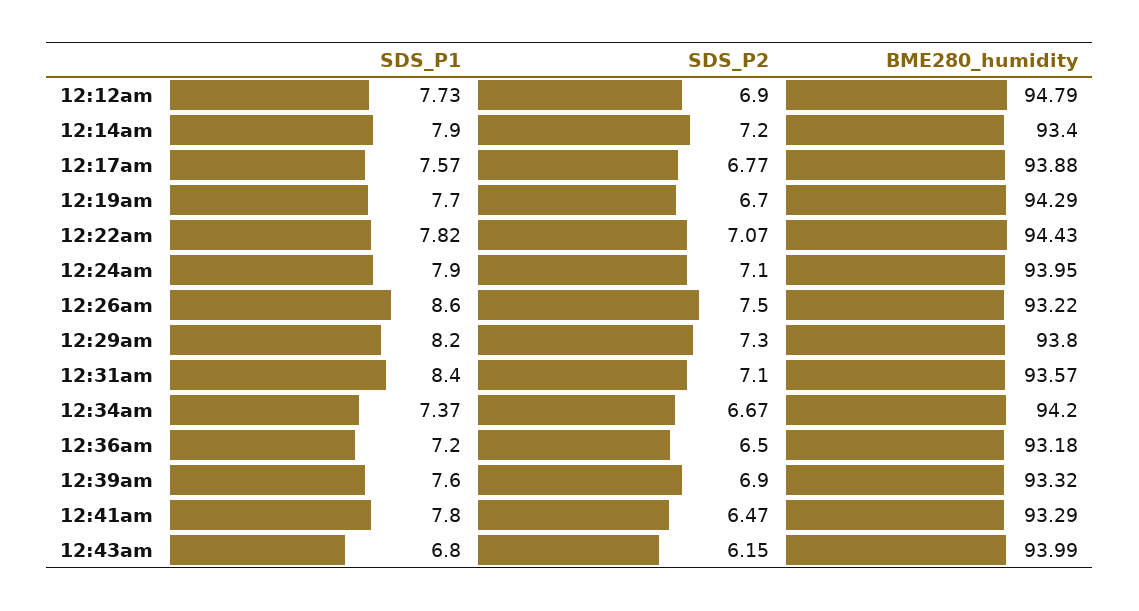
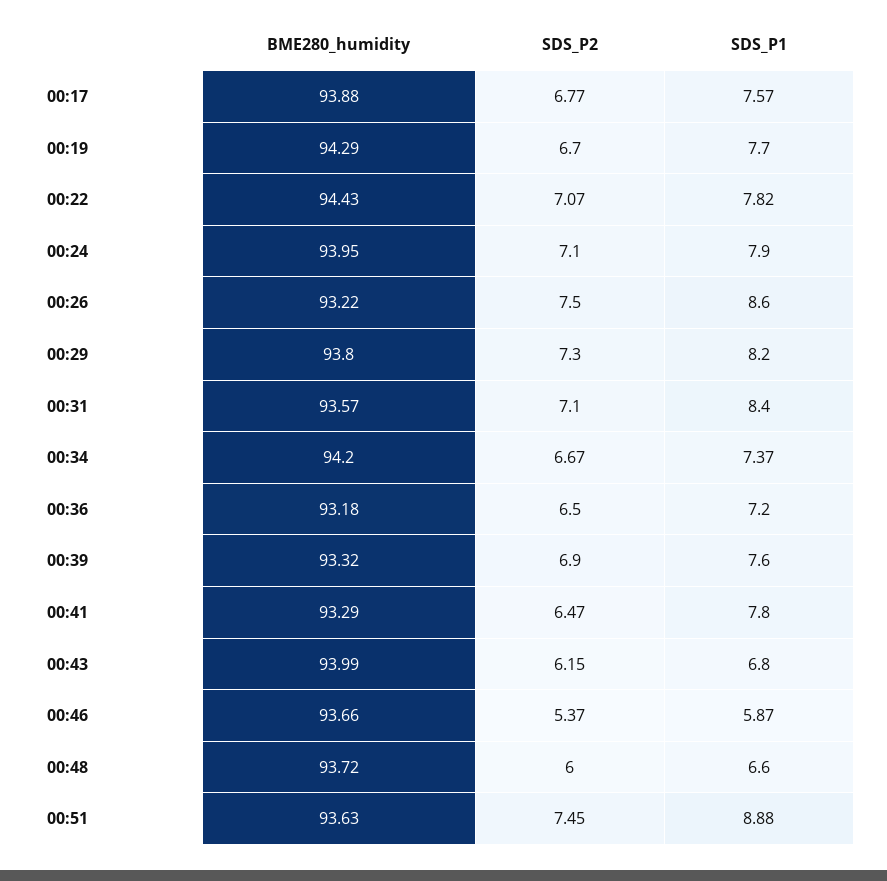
SDS_P1, 12:12am: 7.73 -> none
SDS_P2, 12:12am: 6.9 -> none
BME280_humidity, 12:12am: 94.79 -> none
SDS_P1, 12:14am: 7.9 -> none
SDS_P2, 12:14am: 7.2 -> none
BME280_humidity, 12:14am: 93.4 -> none
BME280_humidity, 00:46: none -> 93.66
SDS_P2, 00:46: none -> 5.37
SDS_P1, 00:46: none -> 5.87
BME280_humidity, 00:48: none -> 93.72
SDS_P2, 00:48: none -> 6
SDS_P1, 00:48: none -> 6.6
BME280_humidity, 00:51: none -> 93.63
SDS_P2, 00:51: none -> 7.45
SDS_P1, 00:51: none -> 8.88

